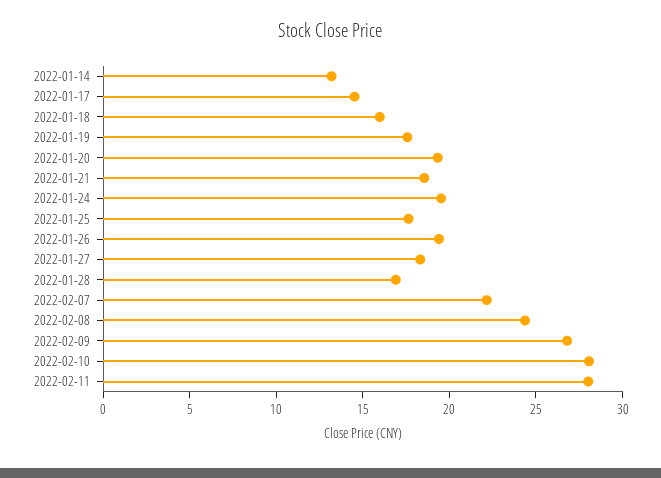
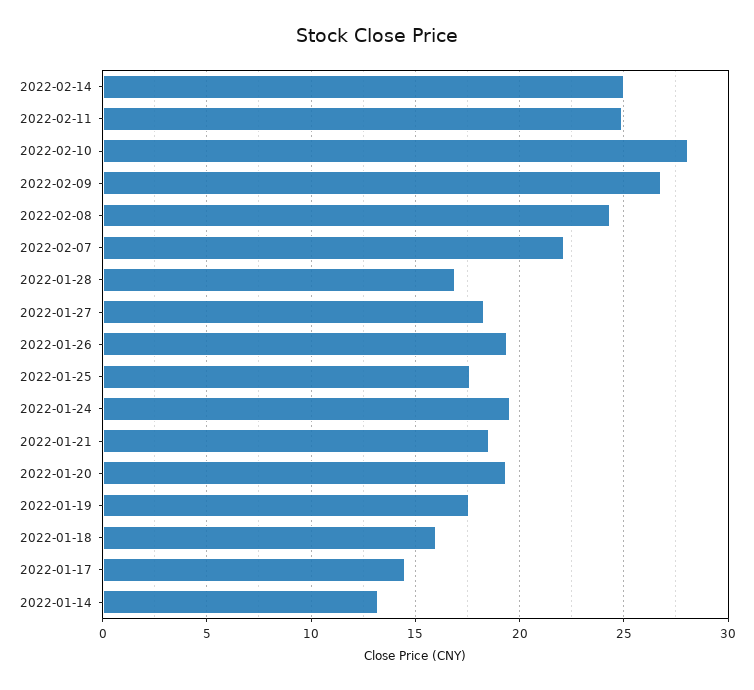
2022-02-11: 28 -> 25
2022-02-14: none -> 25

